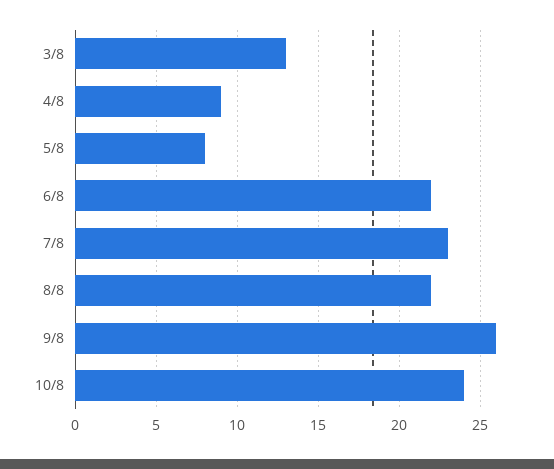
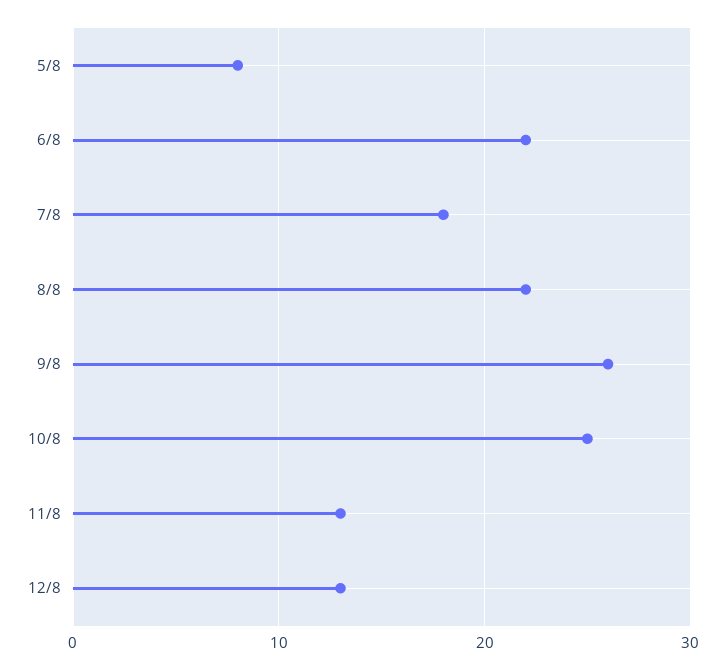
3/8: 13 -> none
4/8: 9 -> none
7/8: 23 -> 18
10/8: 24 -> 25
11/8: none -> 13
12/8: none -> 13

